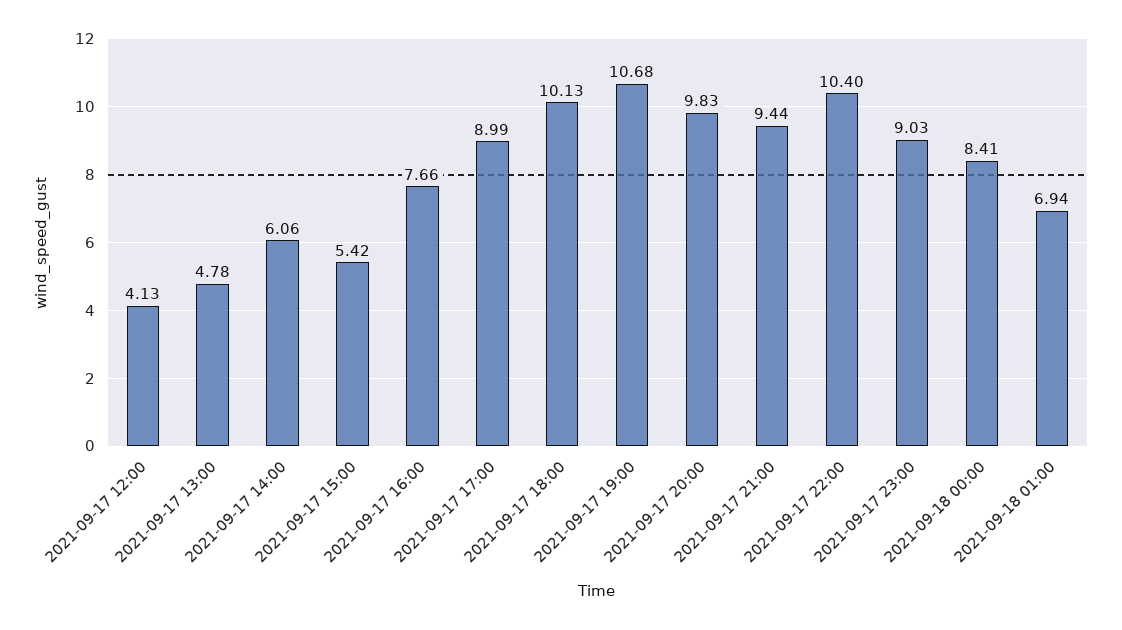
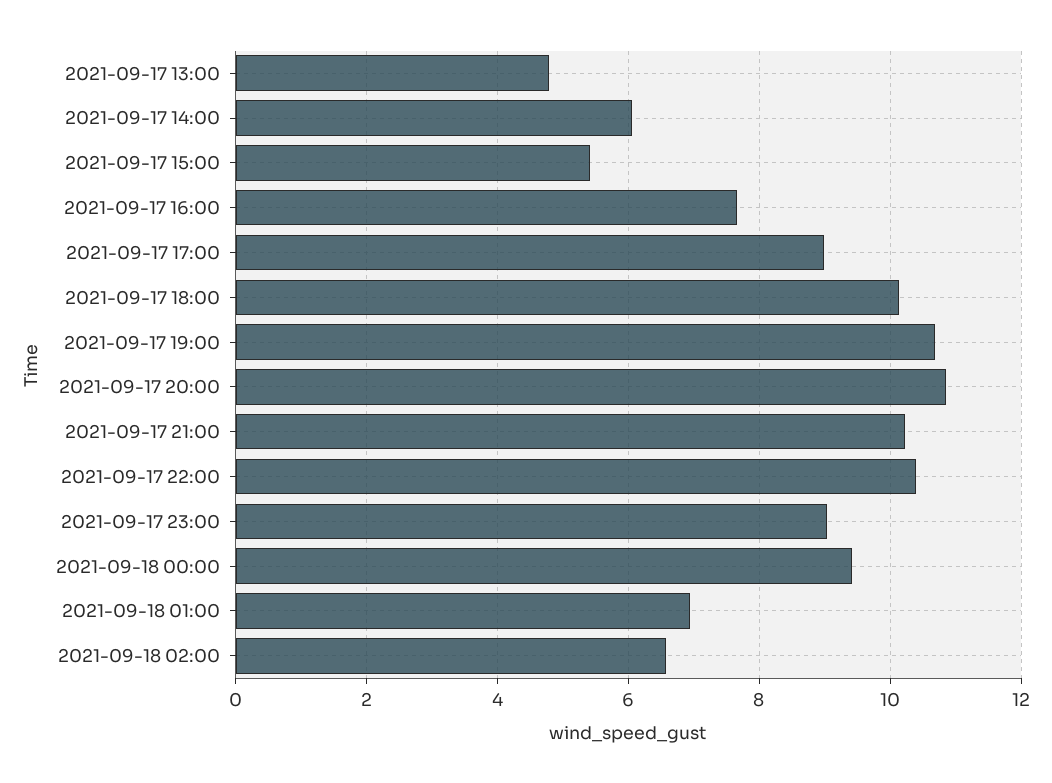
2021-09-17 12:00: 4.13 -> none
2021-09-17 20:00: 9.83 -> 10.8
2021-09-17 21:00: 9.44 -> 10.2
2021-09-18 00:00: 8.41 -> 9.4
2021-09-18 02:00: none -> 6.6

